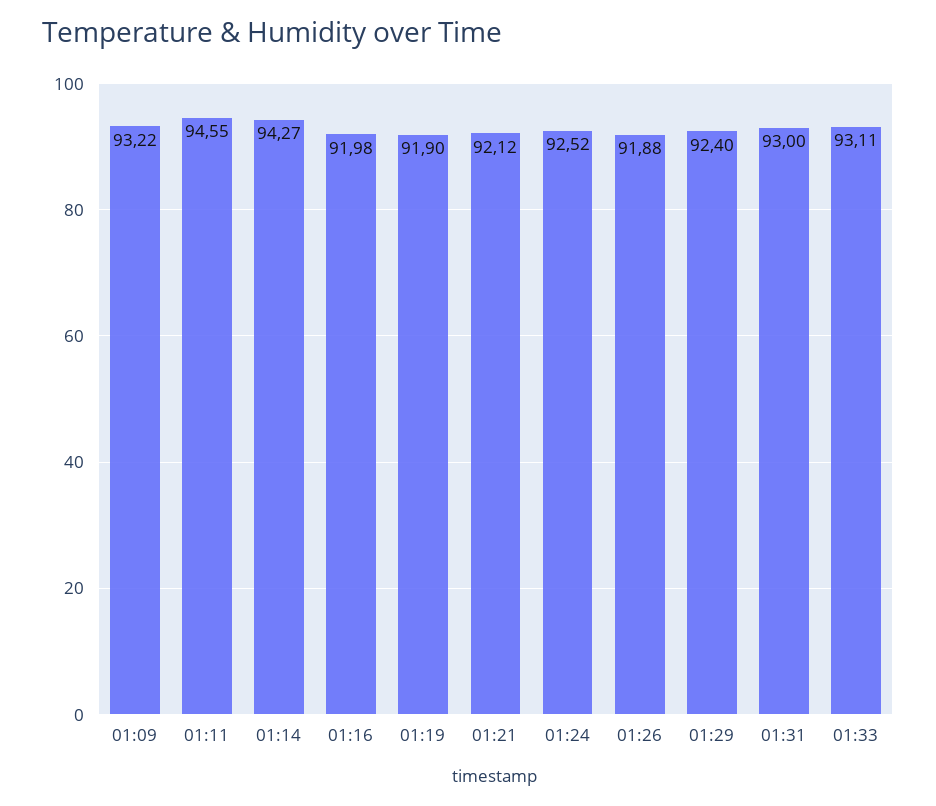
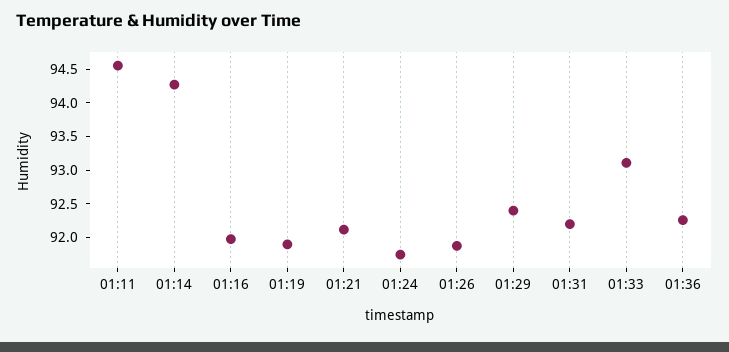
01:09: 93.22 -> none
01:24: 92.52 -> 91.75
01:31: 93 -> 92.25
01:36: none -> 92.25

